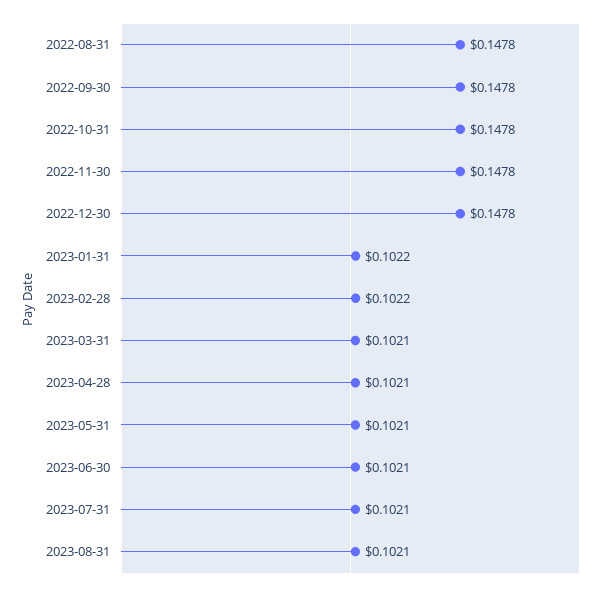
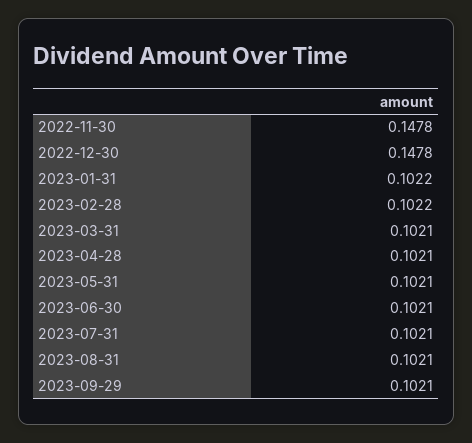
2022-08-31: 0.1478 -> none
2022-09-30: 0.1478 -> none
2022-10-31: 0.1478 -> none
2023-09-29: none -> 0.1021

